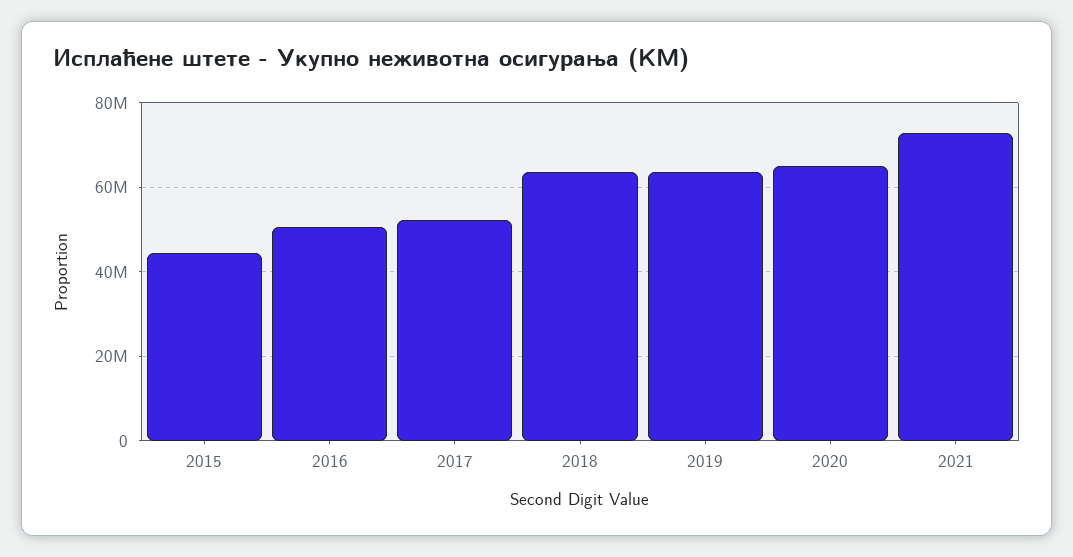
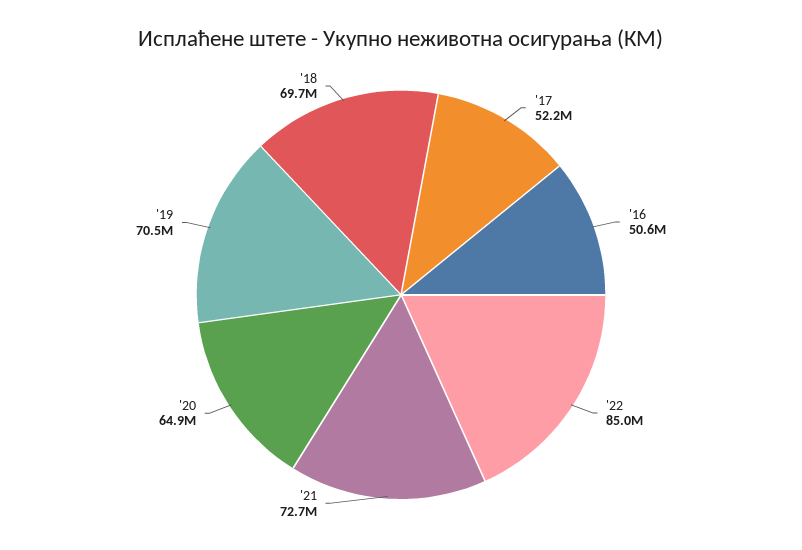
2015: 44000000 -> none
2018: 64000000 -> 69700000
2019: 64000000 -> 70500000
'22: none -> 85000000

